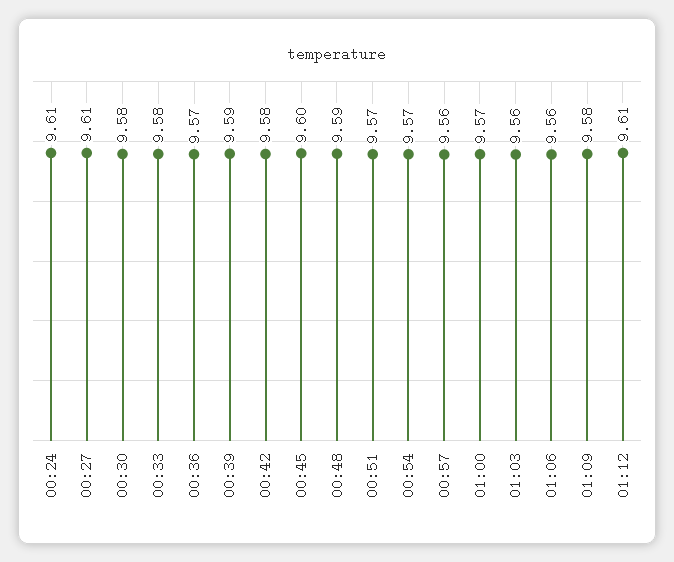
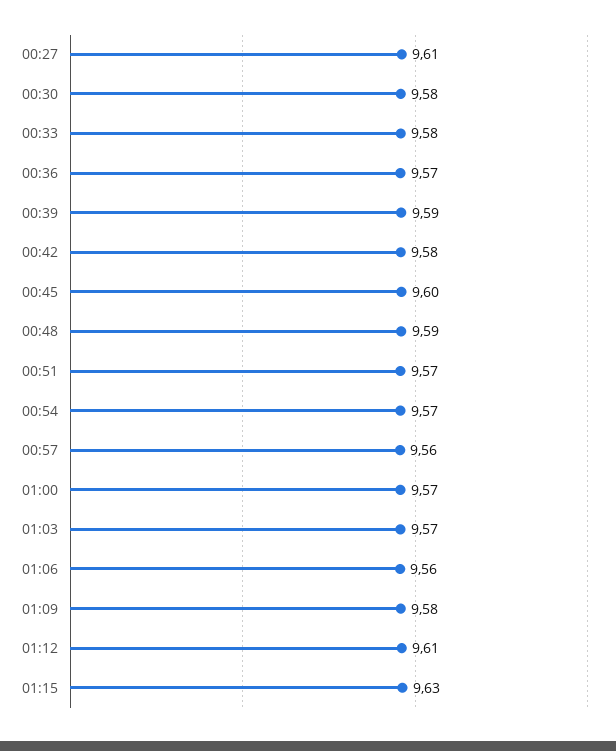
00:24: 9.61 -> none
01:03: 9.56 -> 9.57
01:15: none -> 9.63

